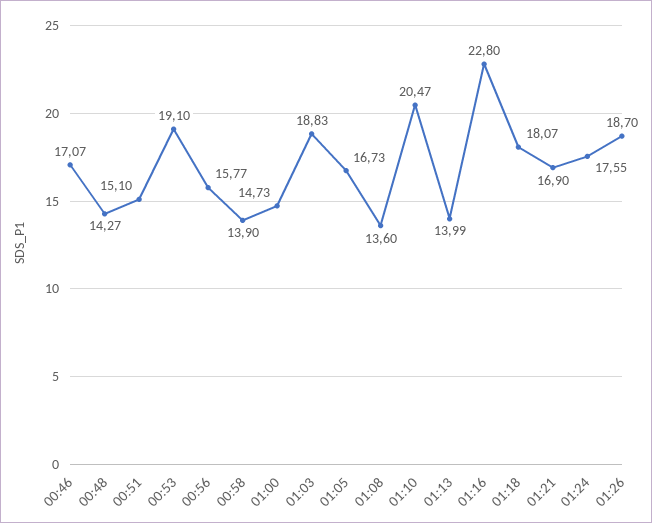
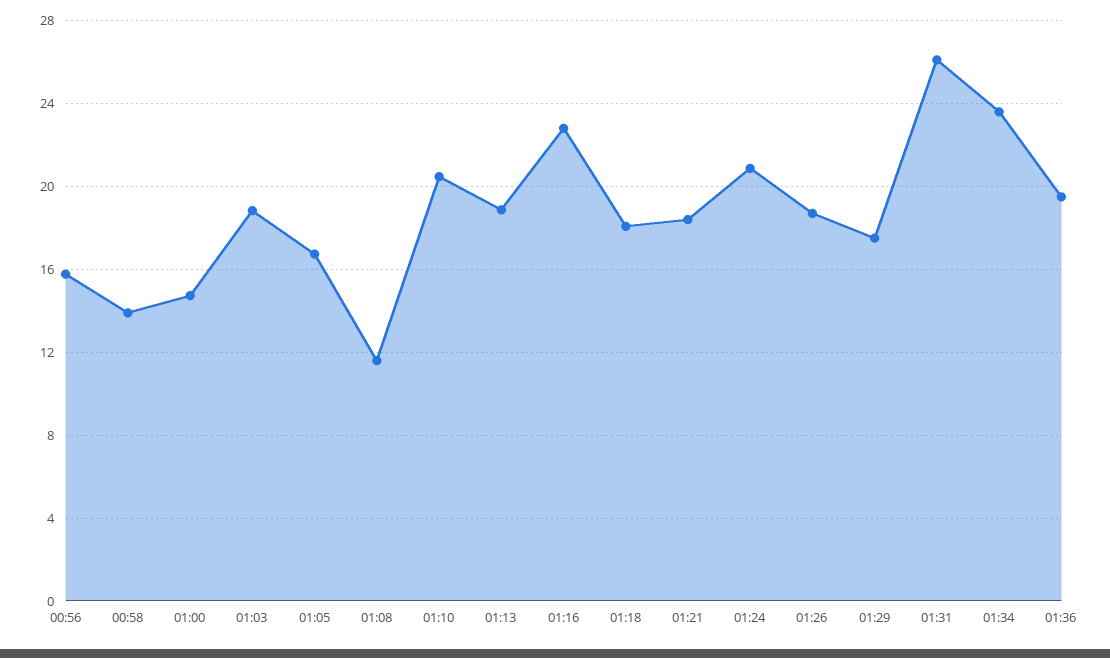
00:46: 17.07 -> none
00:48: 14.27 -> none
00:51: 15.1 -> none
00:53: 19.1 -> none
01:08: 13.6 -> 11.5
01:13: 13.99 -> 19
01:21: 16.9 -> 18.5
01:24: 17.55 -> 21
01:29: none -> 17.5
01:31: none -> 26
01:34: none -> 23.5
01:36: none -> 19.5

